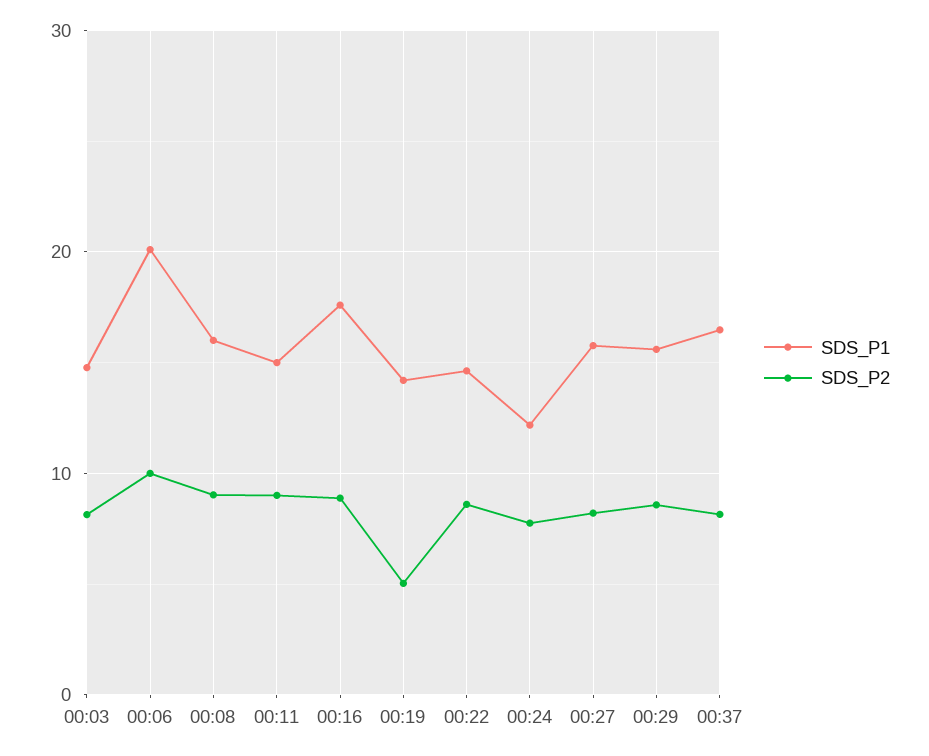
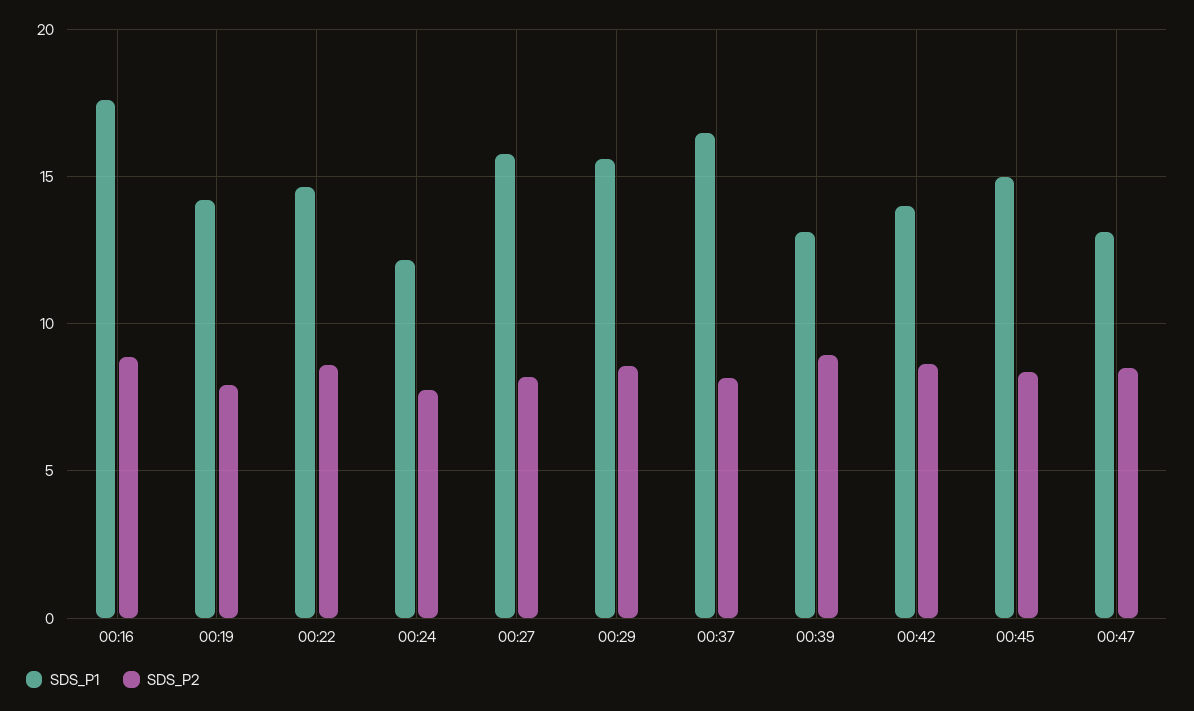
SDS_P1, 00:03: 15 -> none
SDS_P2, 00:03: 8 -> none
SDS_P1, 00:06: 20 -> none
SDS_P2, 00:06: 10 -> none
SDS_P1, 00:08: 16 -> none
SDS_P2, 00:08: 9 -> none
SDS_P1, 00:11: 15 -> none
SDS_P2, 00:11: 9 -> none
SDS_P2, 00:19: 5 -> 8
SDS_P1, 00:39: none -> 13
SDS_P2, 00:39: none -> 9
SDS_P1, 00:42: none -> 14
SDS_P2, 00:42: none -> 8.5
SDS_P1, 00:45: none -> 15
SDS_P2, 00:45: none -> 8.5
SDS_P1, 00:47: none -> 13
SDS_P2, 00:47: none -> 8.5

